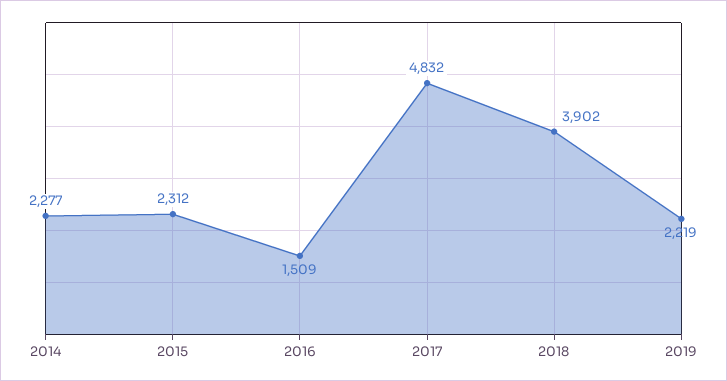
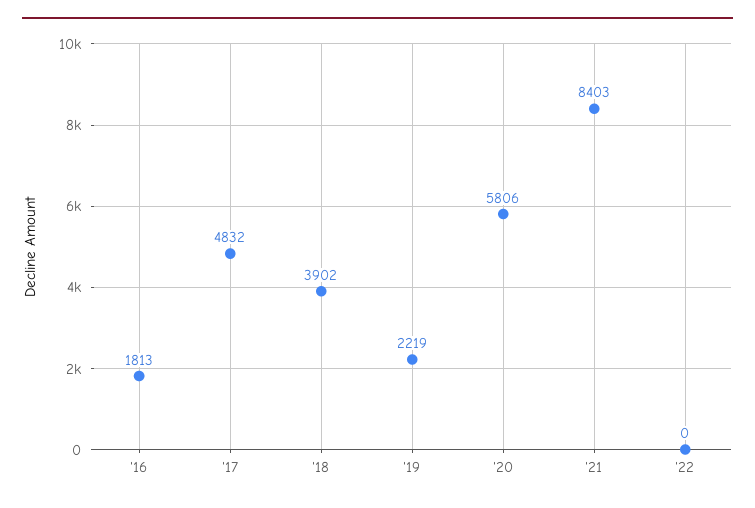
2014: 2277 -> none
2015: 2312 -> none
2016: 1509 -> 1813
'20: none -> 5806
'21: none -> 8403
'22: none -> 0

